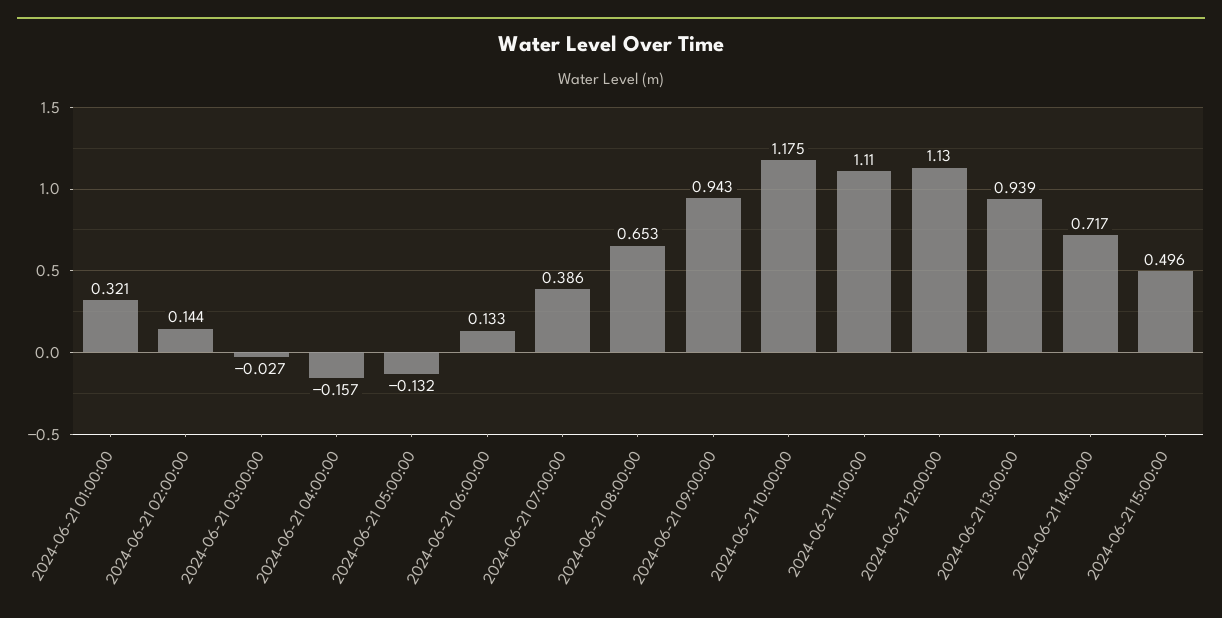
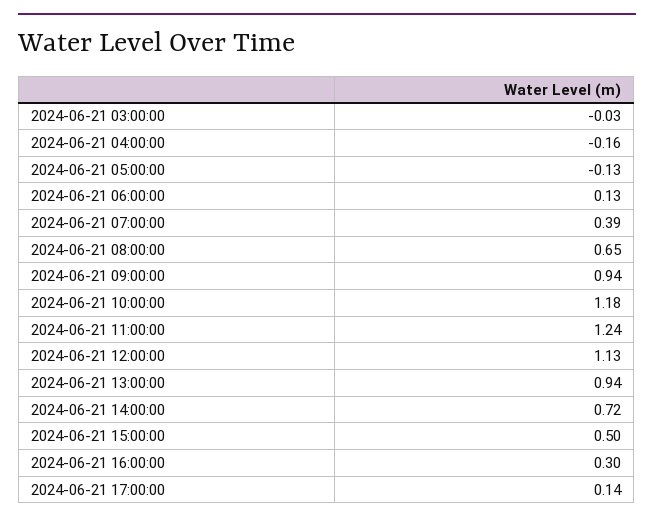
2024-06-21 01:00:00: 0.321 -> none
2024-06-21 02:00:00: 0.144 -> none
2024-06-21 11:00:00: 1.11 -> 1.24
2024-06-21 16:00:00: none -> 0.3
2024-06-21 17:00:00: none -> 0.14

